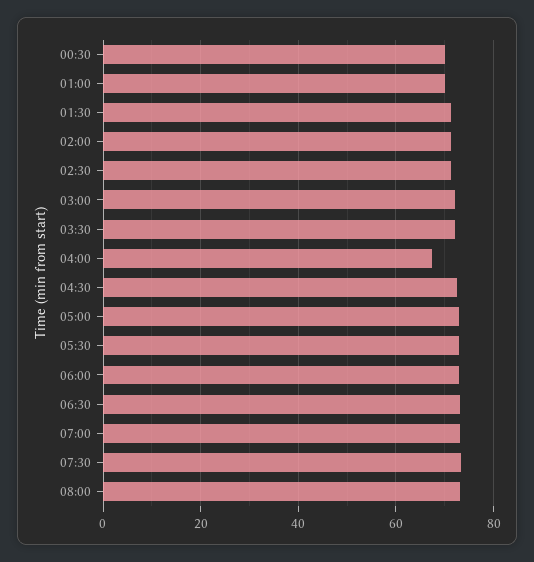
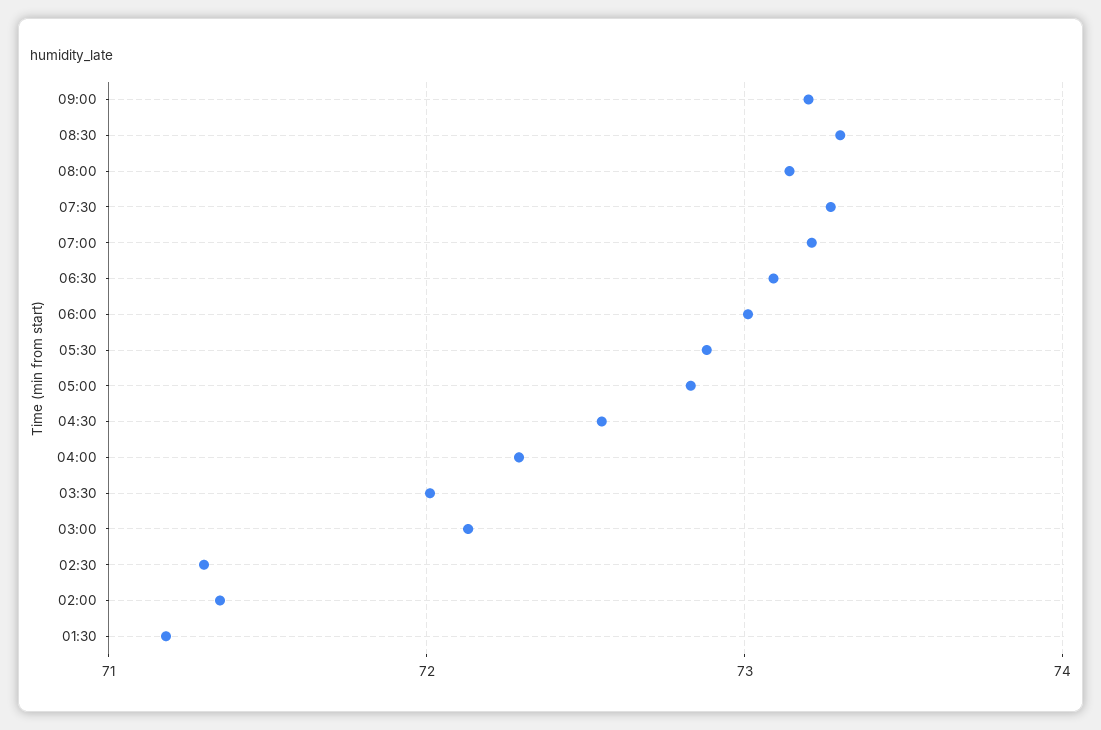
00:30: 70 -> none
01:00: 70 -> none
04:00: 68 -> 72.3
09:00: none -> 73.2
08:30: none -> 73.3

